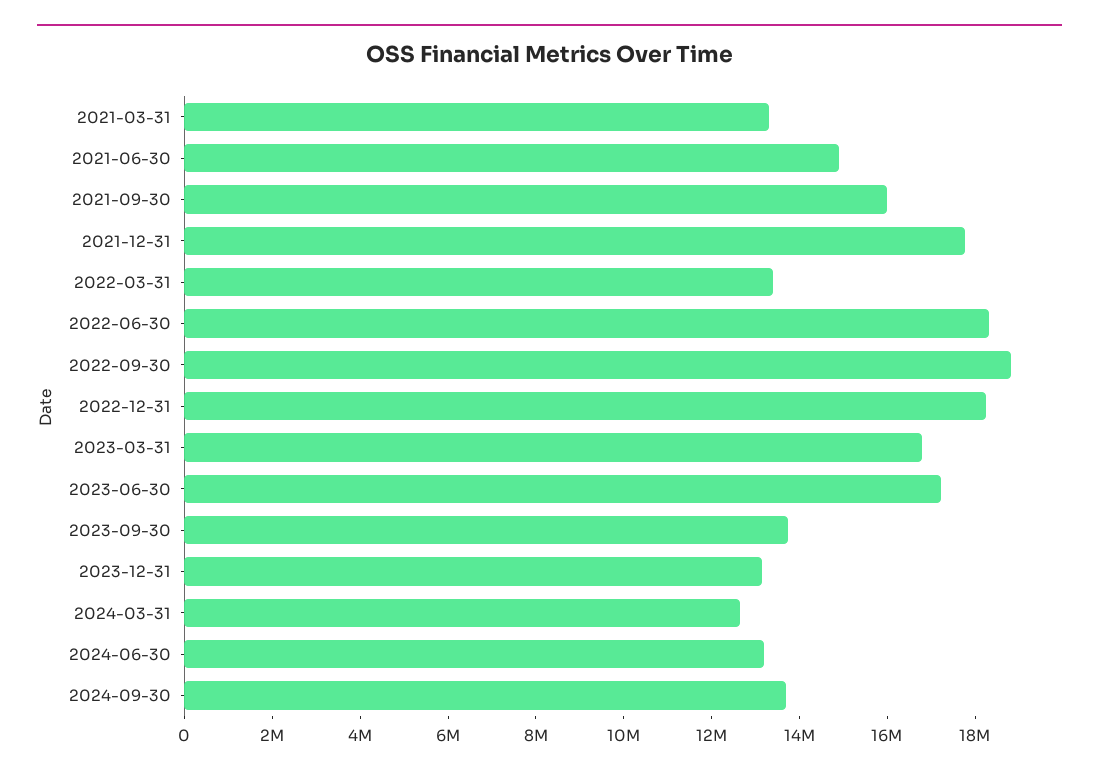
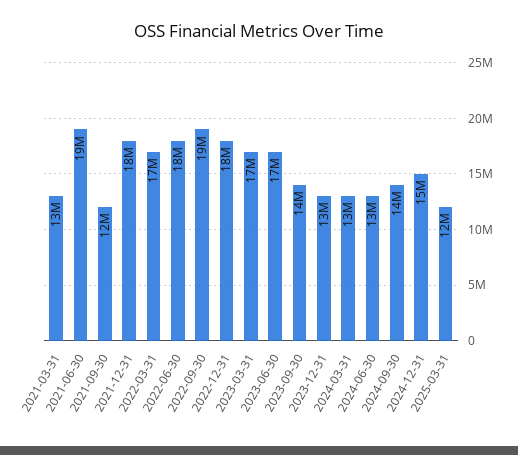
2021-06-30: 15000000 -> 19000000
2021-09-30: 16000000 -> 12000000
2022-03-31: 13500000 -> 17000000
2024-12-31: none -> 15000000
2025-03-31: none -> 12000000

